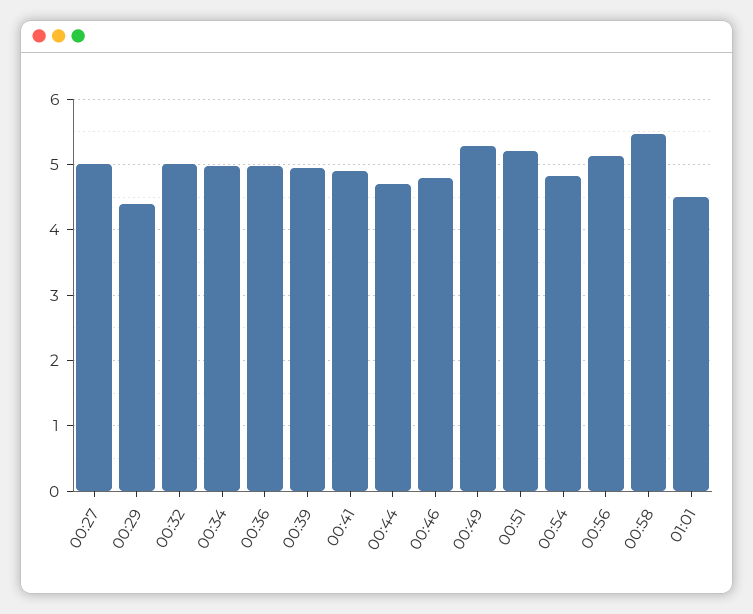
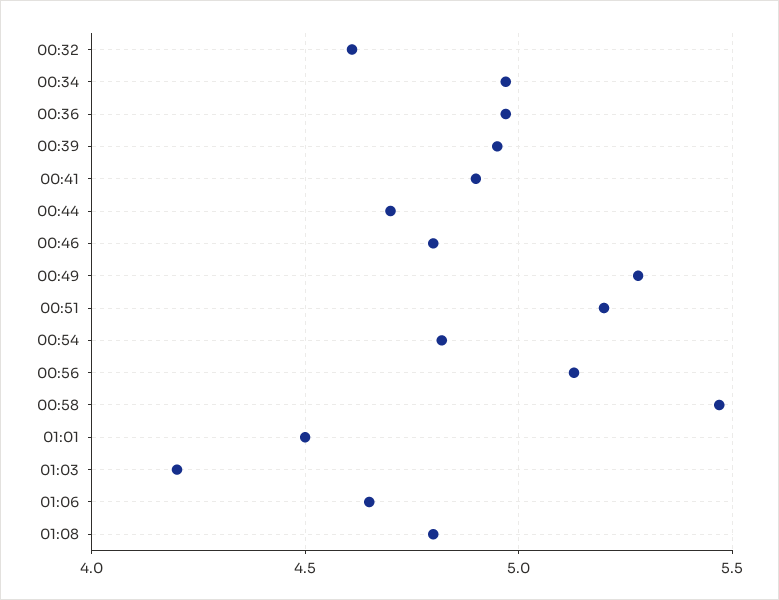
00:27: 5 -> none
00:29: 4.4 -> none
00:32: 5 -> 4.6
01:03: none -> 4.2
01:06: none -> 4.65
01:08: none -> 4.8

